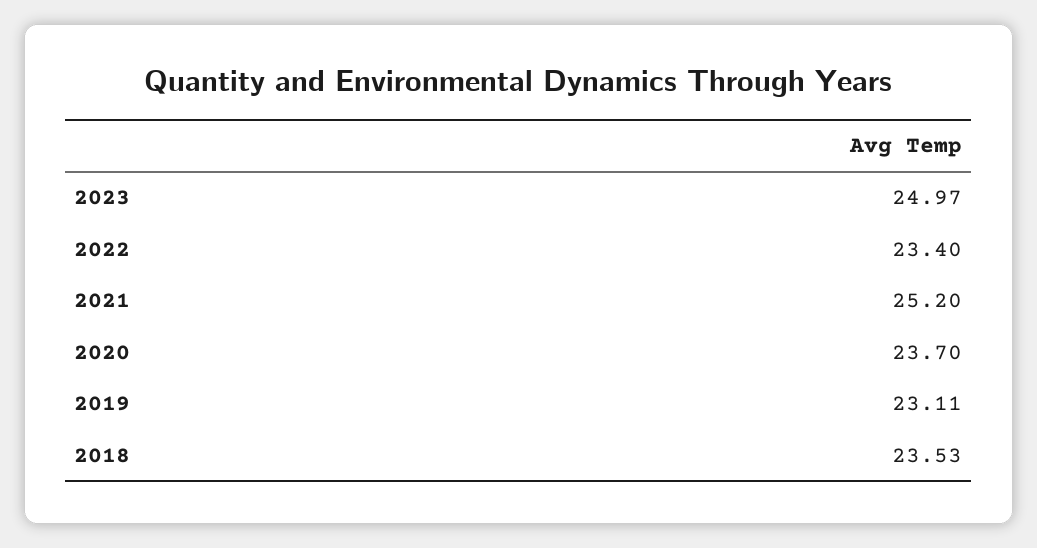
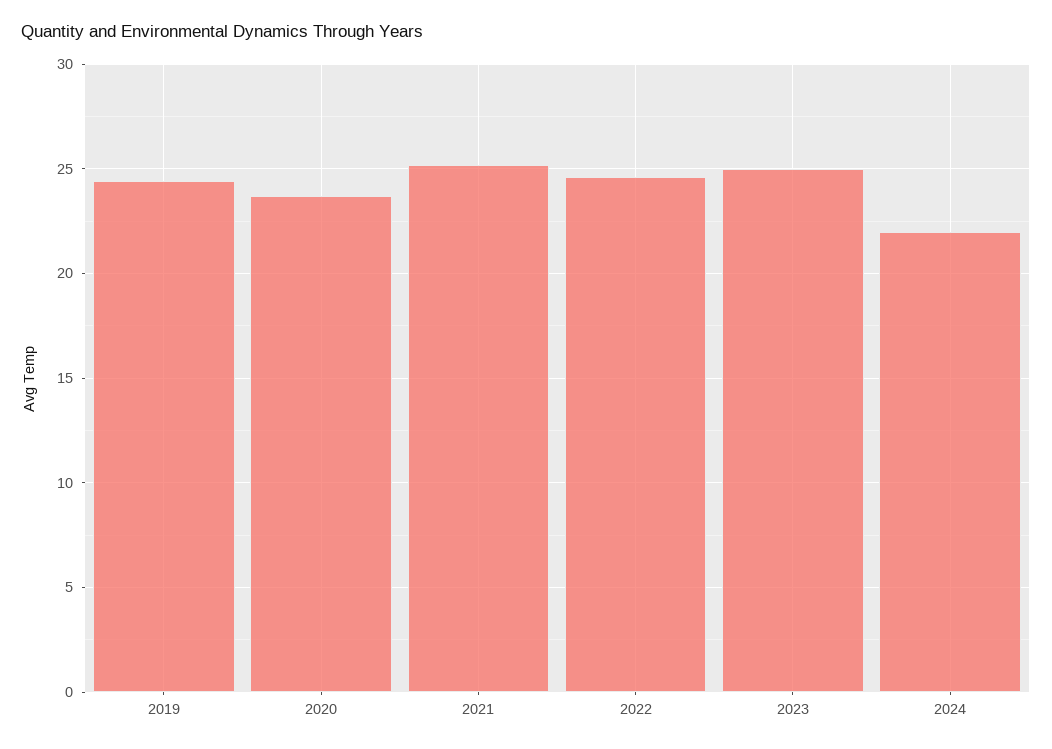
2022: 23.4 -> 24.5
2019: 23.11 -> 24.5
2018: 23.53 -> none
2024: none -> 22

